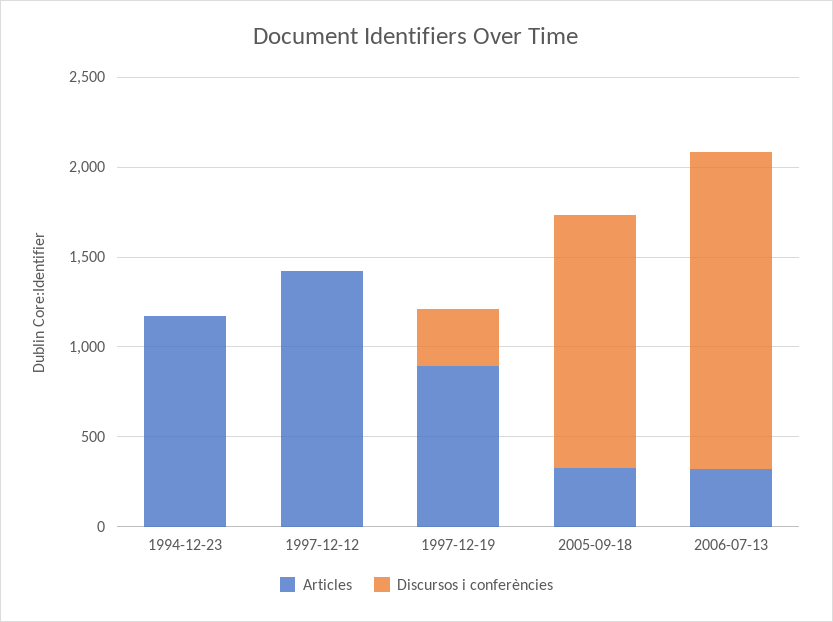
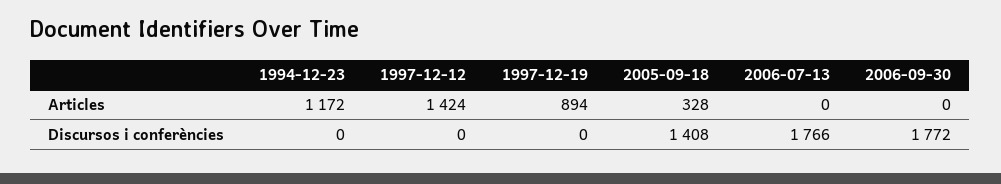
Discursos i conferències, 1997-12-19: 300 -> 0
Articles, 2006-07-13: 300 -> 0
Articles, 2006-09-30: none -> 0
Discursos i conferències, 2006-09-30: none -> 1772

